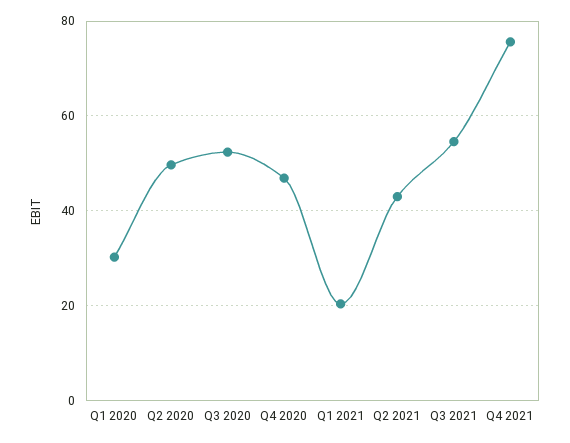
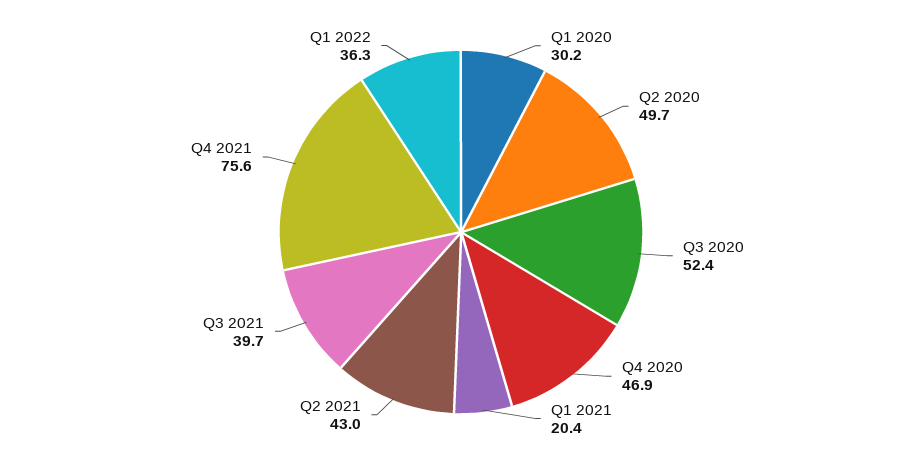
Q3 2021: 54 -> 39.7
Q1 2022: none -> 36.3

